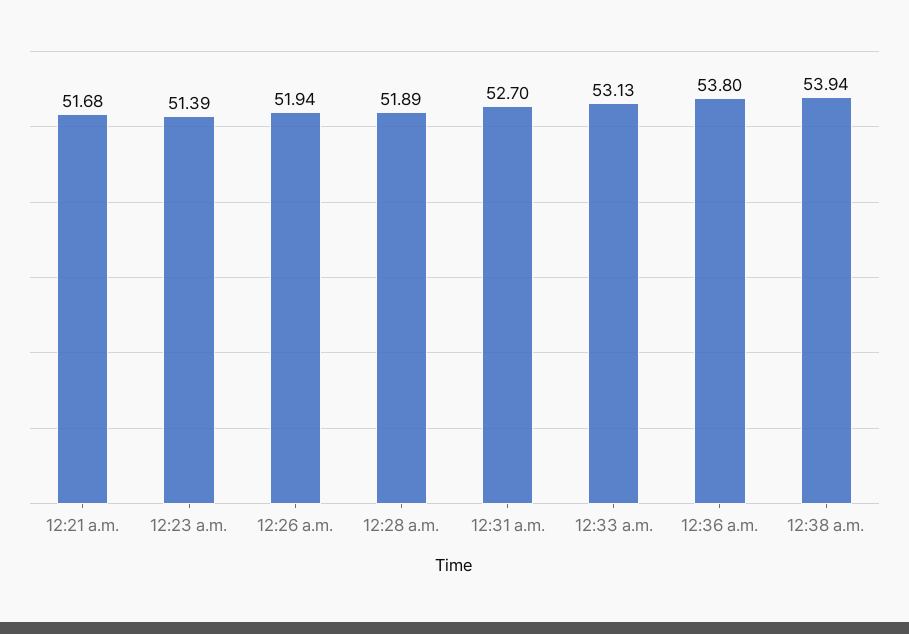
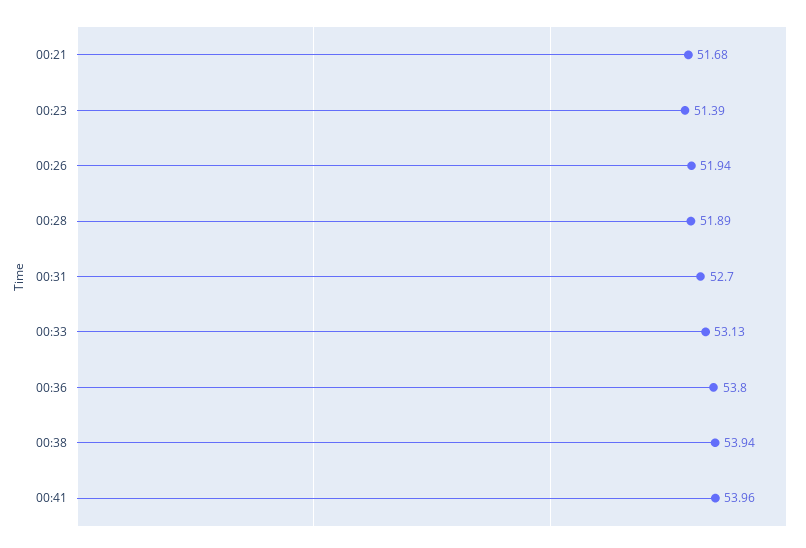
00:41: none -> 53.96

